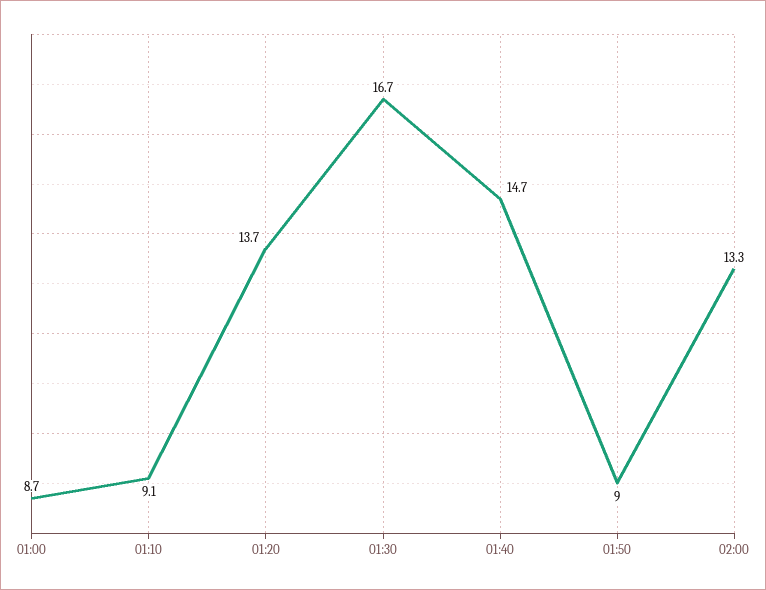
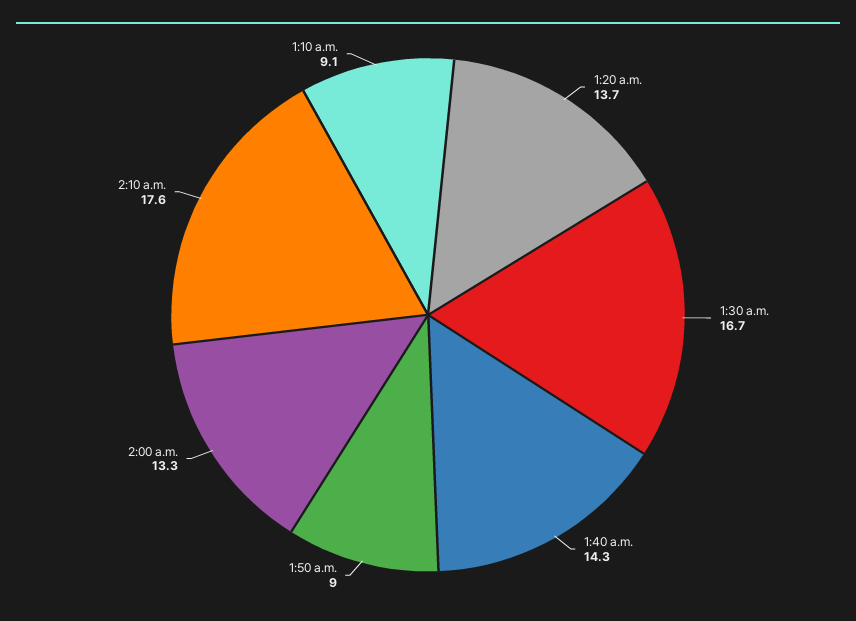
01:00: 8.7 -> none
01:40: 14.7 -> 14.3
2:10 a.m.: none -> 17.6

